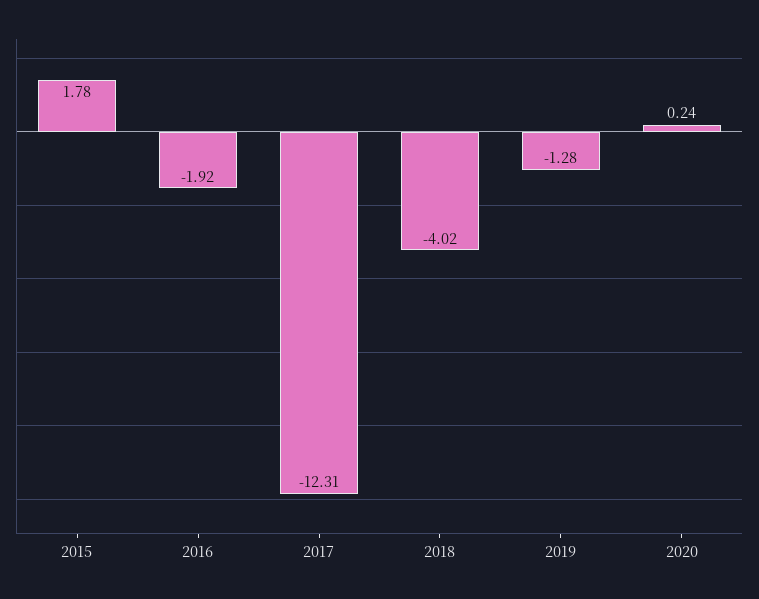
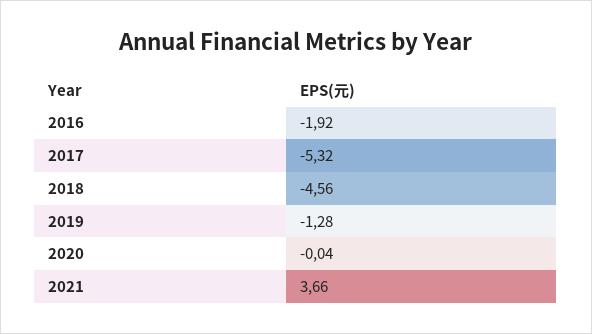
2015: 1.78 -> none
2017: -12.31 -> -5.32
2018: -4.02 -> -4.56
2020: 0.24 -> -0.04
2021: none -> 3.66

